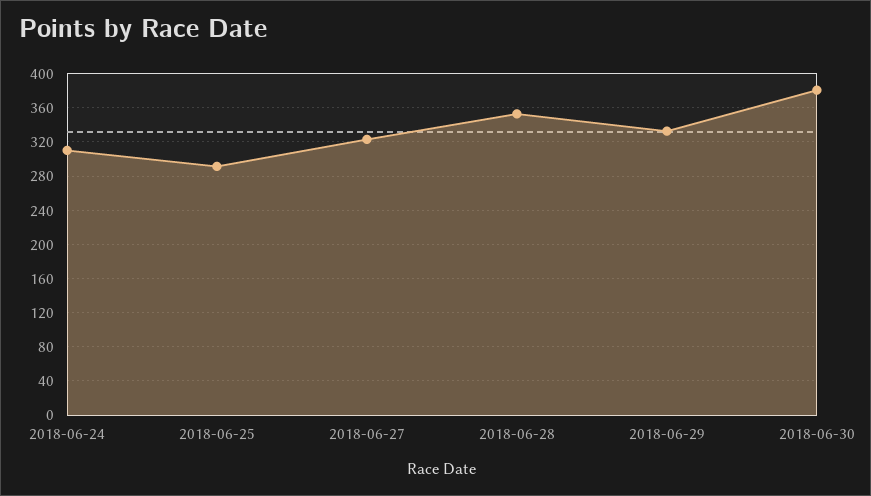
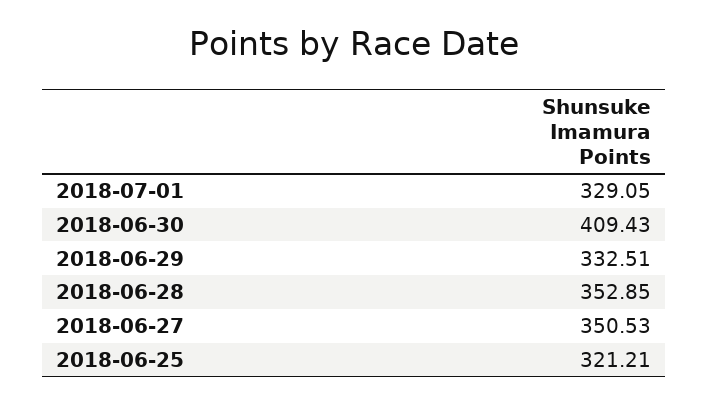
2018-06-24: 310 -> none
2018-06-25: 290 -> 321.21
2018-06-27: 320 -> 350.53
2018-06-30: 380 -> 409.43
2018-07-01: none -> 329.05

